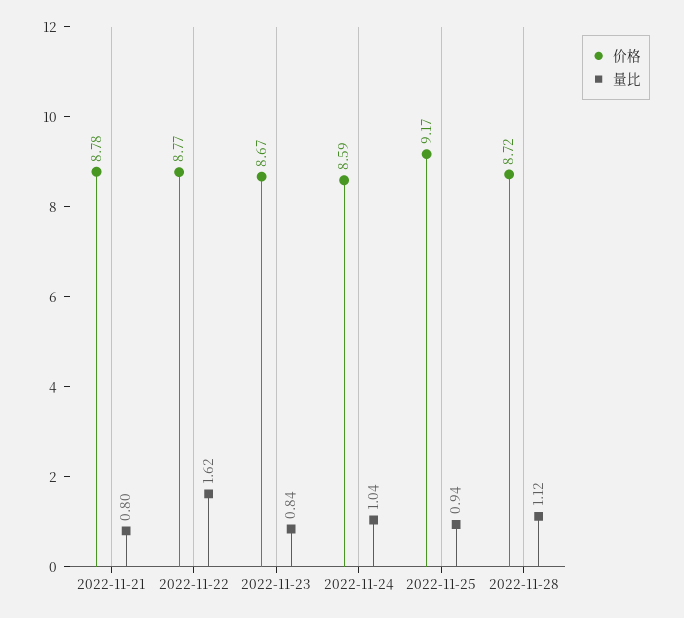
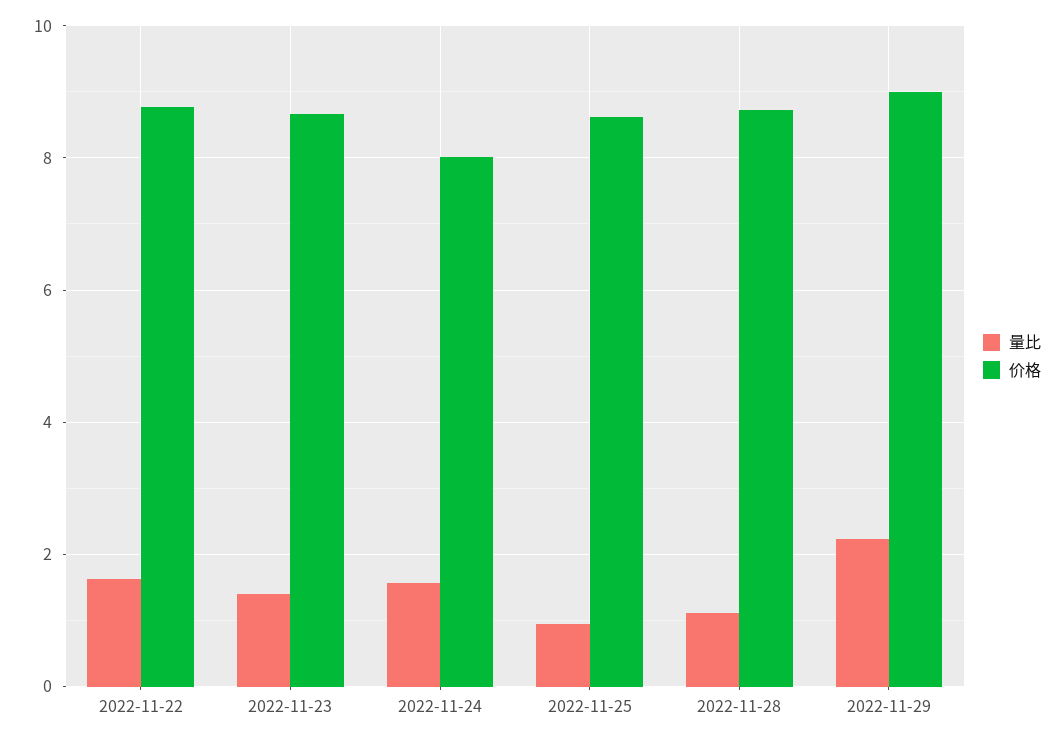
价格, 2022-11-21: 8.78 -> none
量比, 2022-11-21: 0.8 -> none
量比, 2022-11-23: 0.84 -> 1.4
价格, 2022-11-24: 8.59 -> 8
量比, 2022-11-24: 1.04 -> 1.6
价格, 2022-11-25: 9.17 -> 8.6
量比, 2022-11-29: none -> 2.2
价格, 2022-11-29: none -> 9

